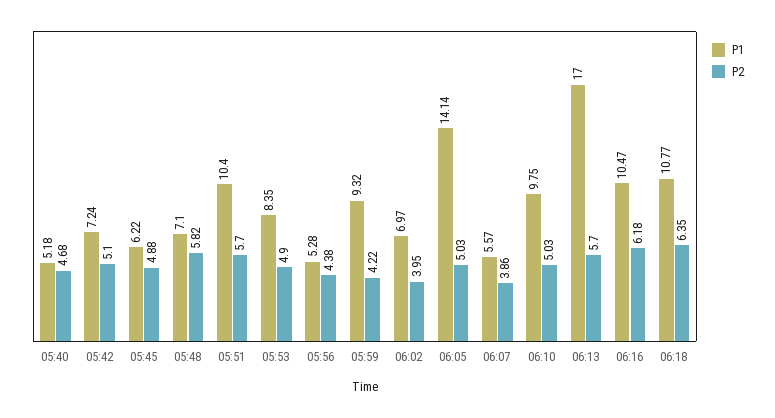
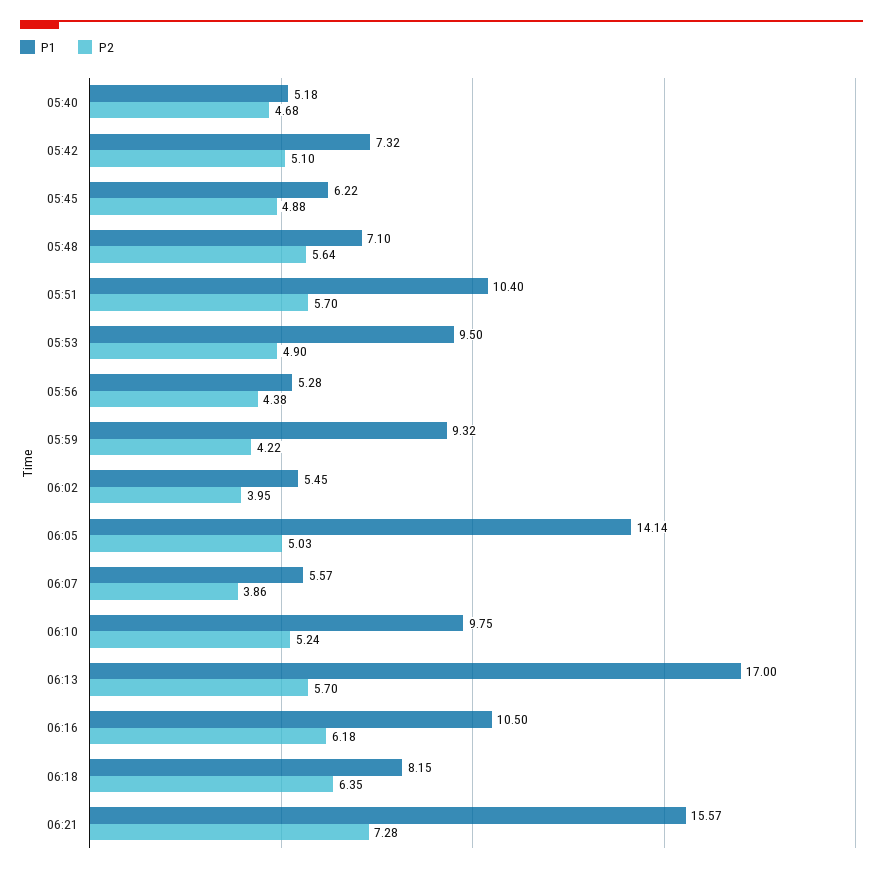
P1, 05:42: 7.24 -> 7.32
P2, 05:48: 5.82 -> 5.64
P1, 05:53: 8.35 -> 9.5
P1, 06:02: 6.97 -> 5.45
P2, 06:10: 5.03 -> 5.24
P1, 06:16: 10.47 -> 10.5
P1, 06:18: 10.77 -> 8.15
P1, 06:21: none -> 15.57
P2, 06:21: none -> 7.28

